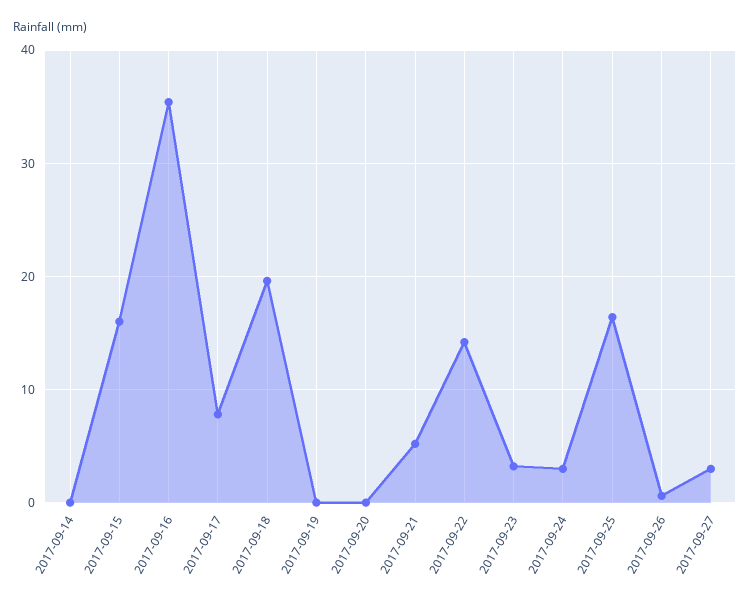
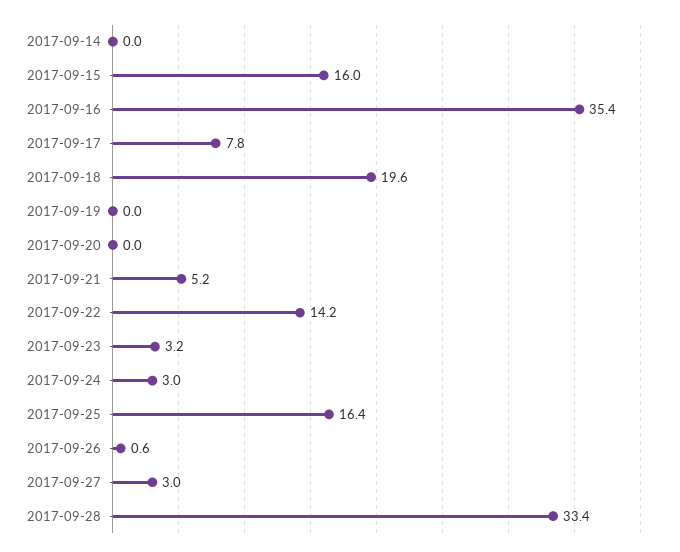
2017-09-28: none -> 33.4

